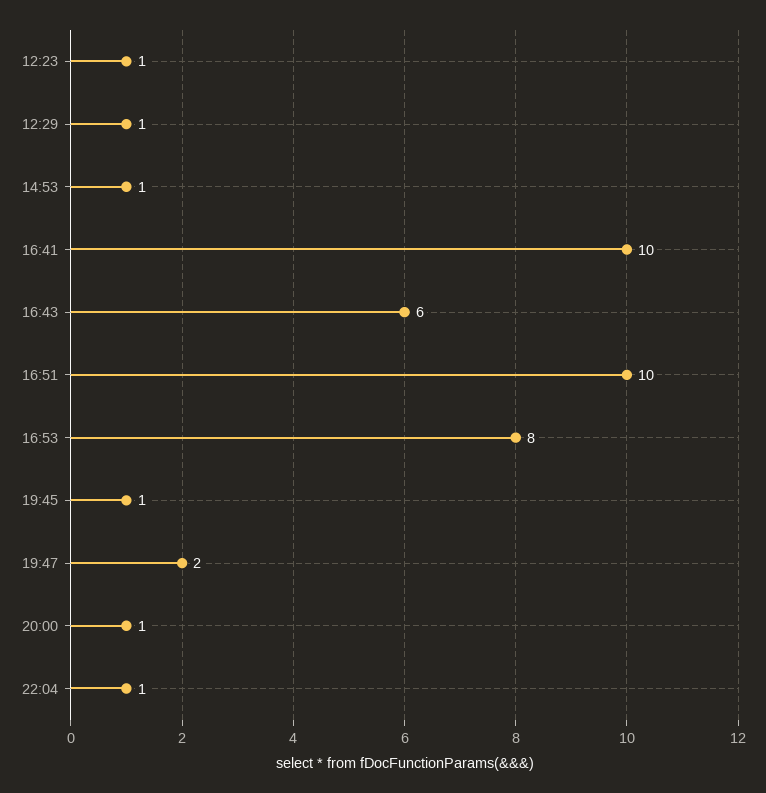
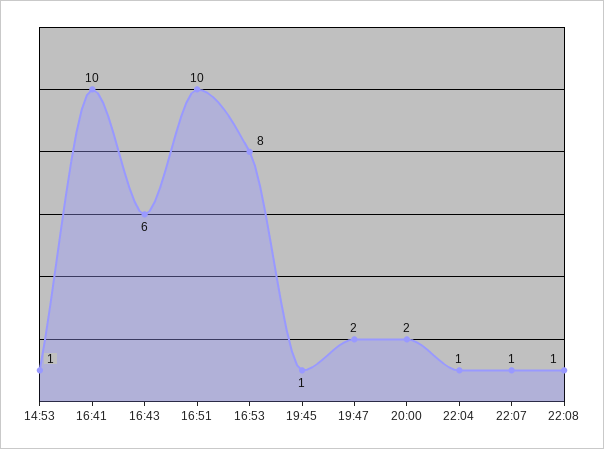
12:23: 1 -> none
12:29: 1 -> none
20:00: 1 -> 2
22:07: none -> 1
22:08: none -> 1

